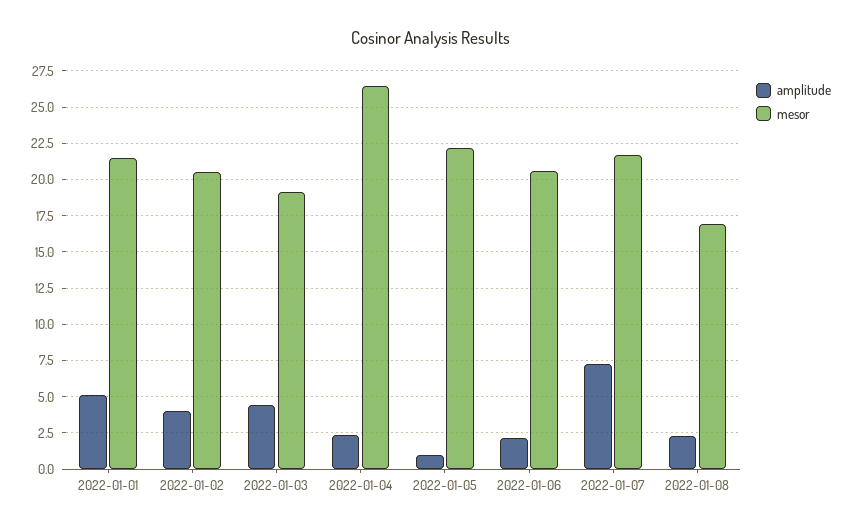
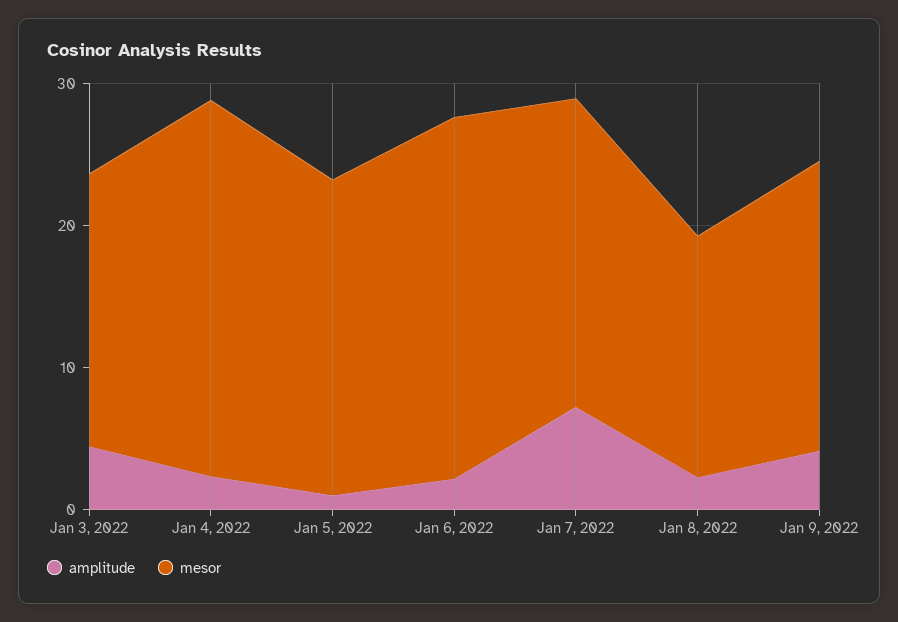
amplitude, 2022-01-01: 5 -> none
mesor, 2022-01-01: 21.5 -> none
amplitude, 2022-01-02: 4 -> none
mesor, 2022-01-02: 20.5 -> none
mesor, 2022-01-06: 20.5 -> 26
amplitude, Jan 9, 2022: none -> 4
mesor, Jan 9, 2022: none -> 20

